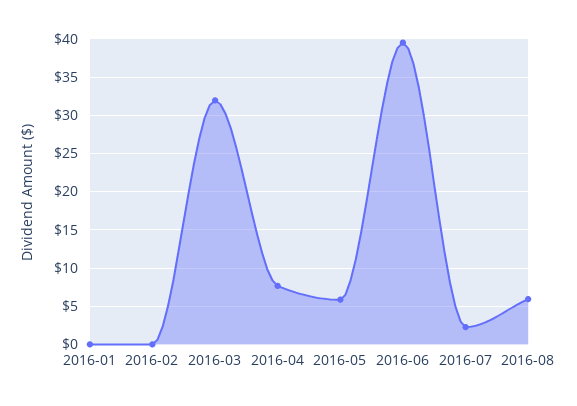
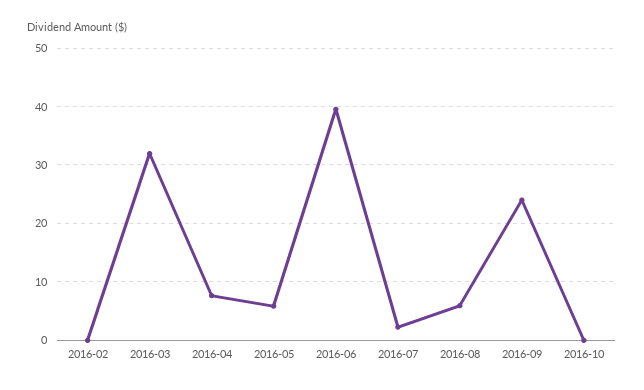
2016-01: 0 -> none
2016-09: none -> 24
2016-10: none -> 0

